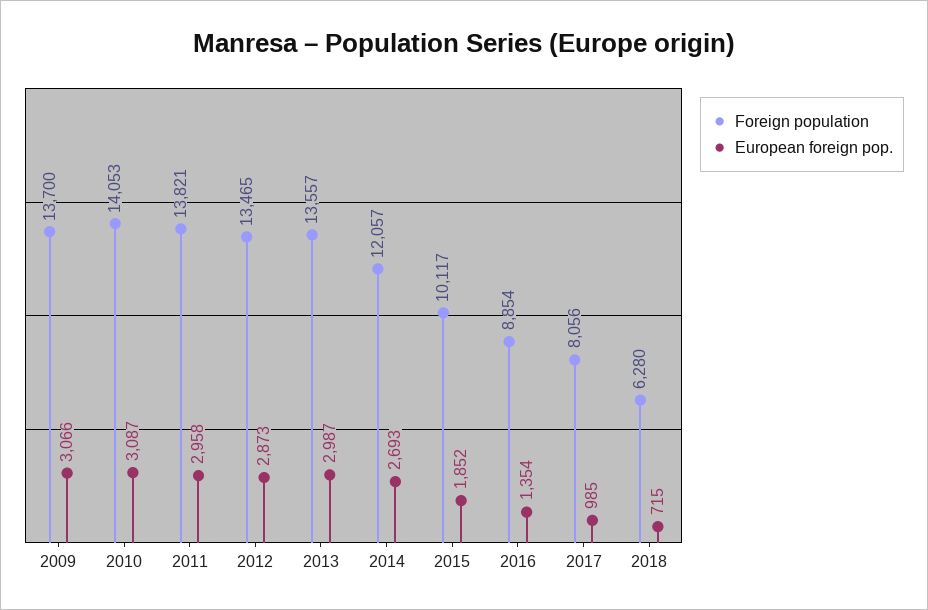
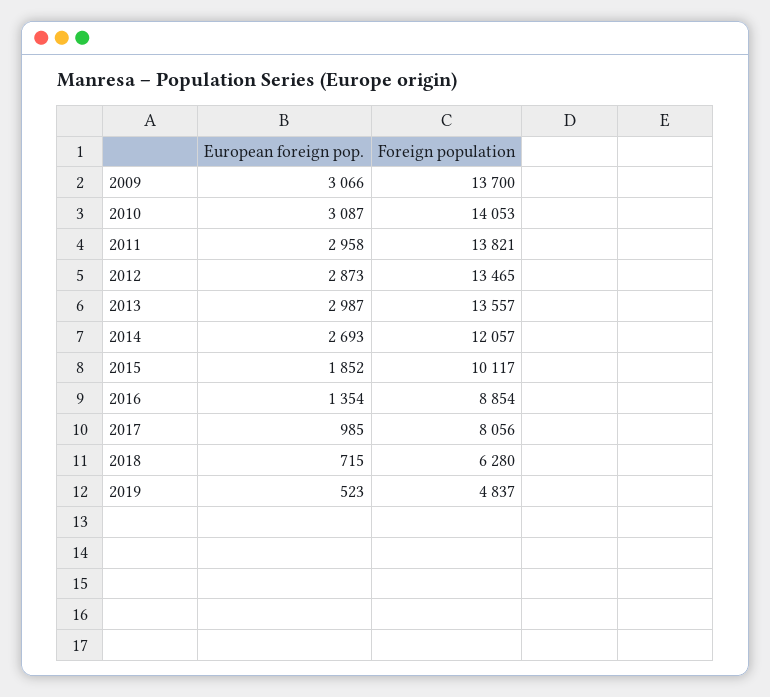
European foreign pop., 2019: none -> 523
Foreign population, 2019: none -> 4837

